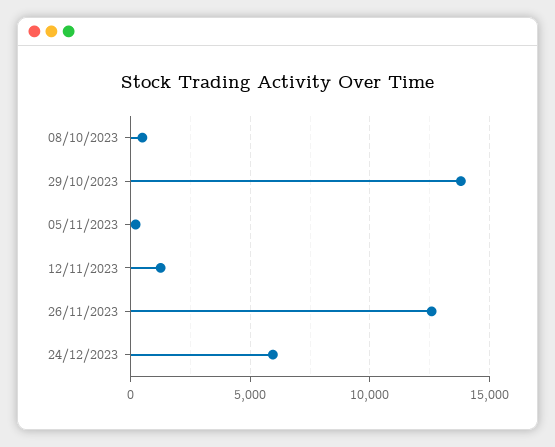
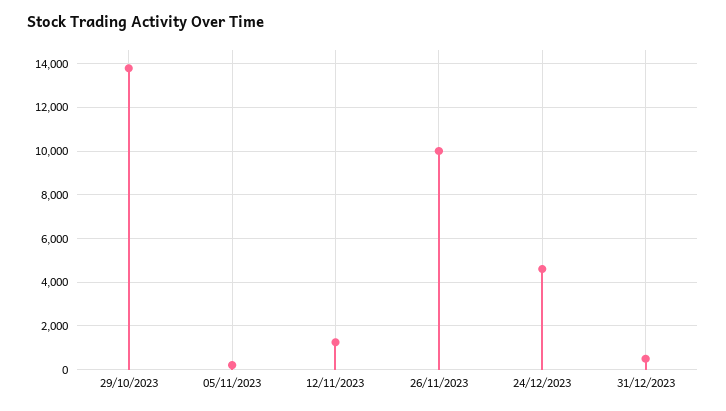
08/10/2023: 500 -> none
26/11/2023: 12500 -> 10000
24/12/2023: 6000 -> 4500
31/12/2023: none -> 500

